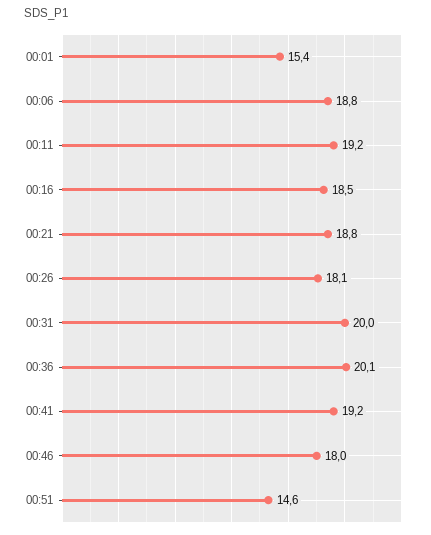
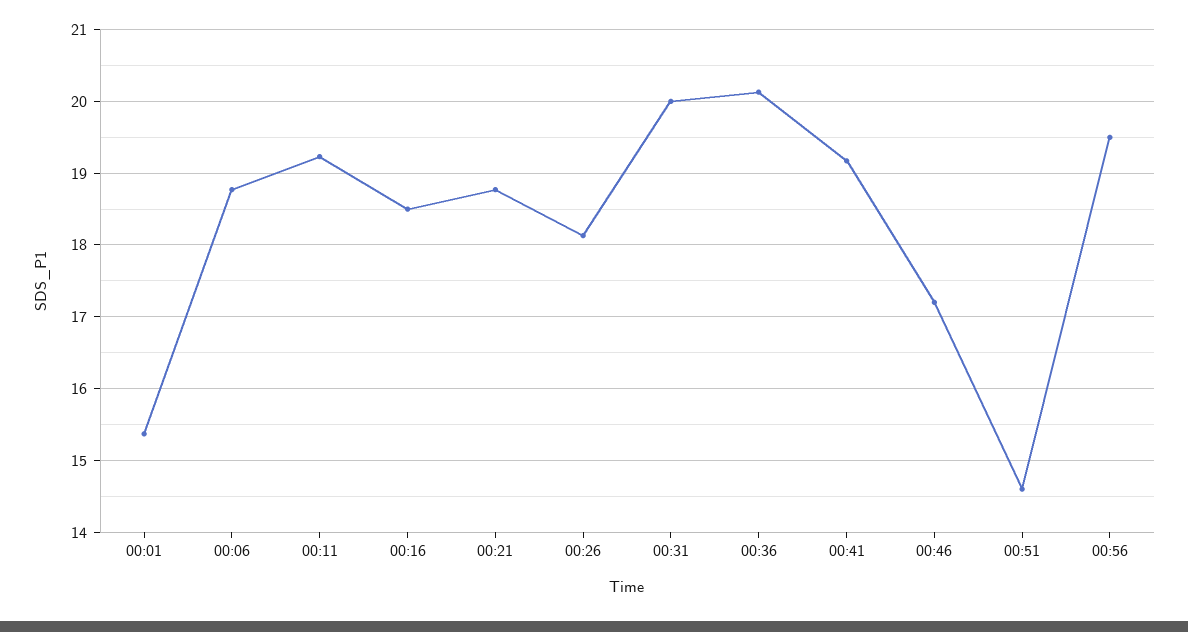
00:46: 18 -> 17.2
00:56: none -> 19.5

